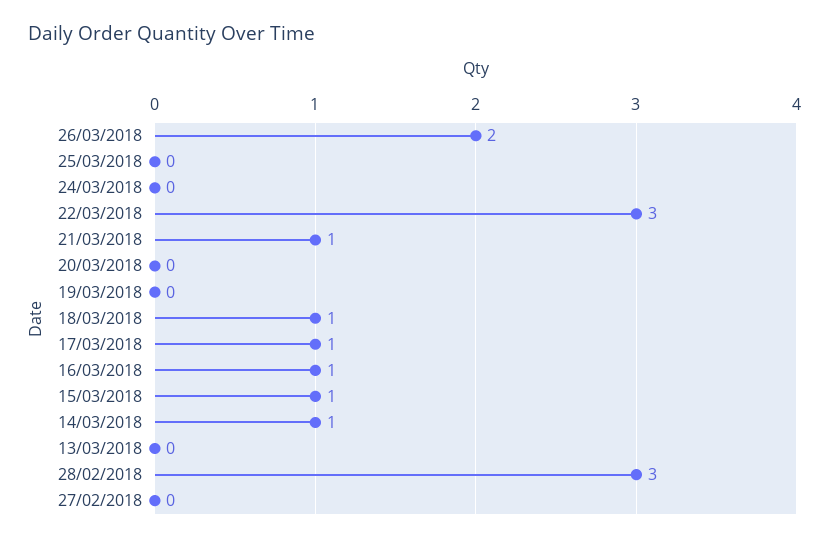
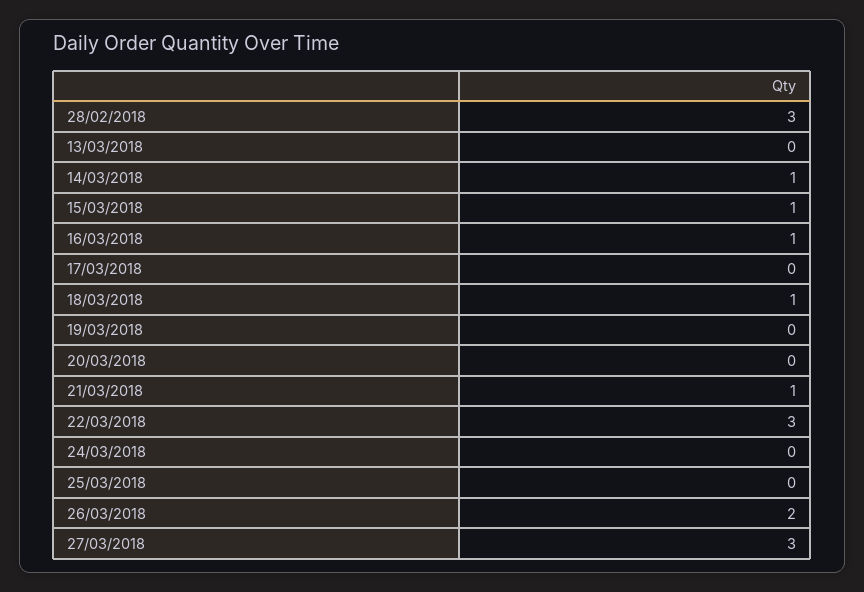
17/03/2018: 1 -> 0
27/02/2018: 0 -> none
27/03/2018: none -> 3

